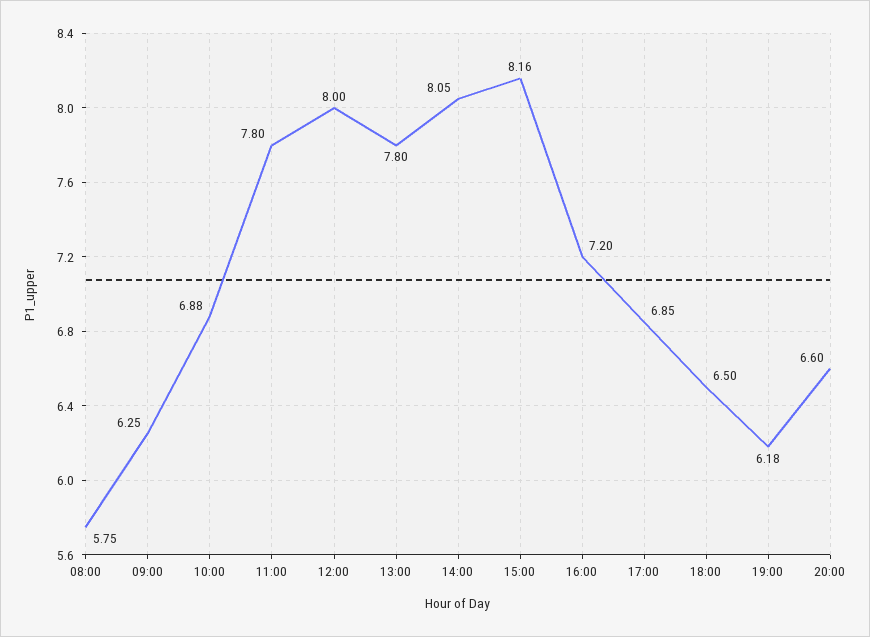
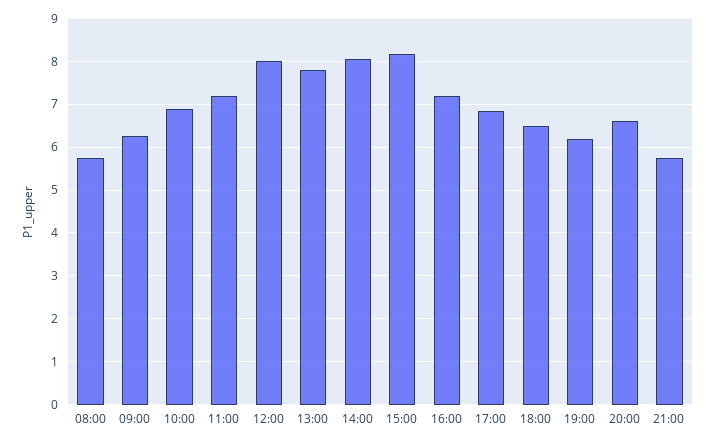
11:00: 7.8 -> 7.2
21:00: none -> 5.8

